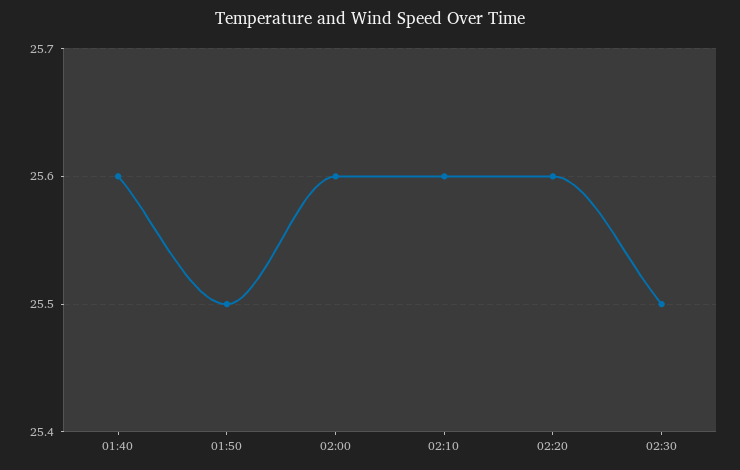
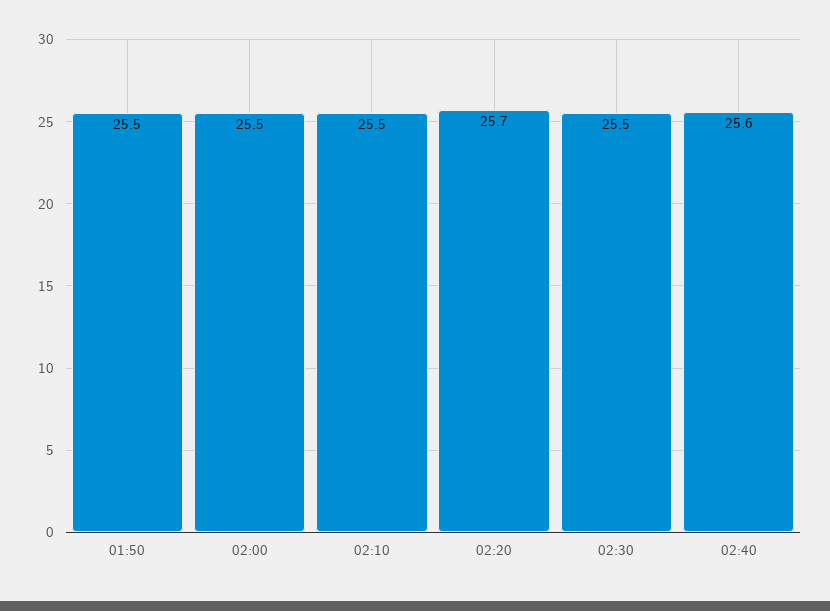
01:40: 25.6 -> none
02:00: 25.6 -> 25.5
02:10: 25.6 -> 25.5
02:20: 25.6 -> 25.7
02:40: none -> 25.6

